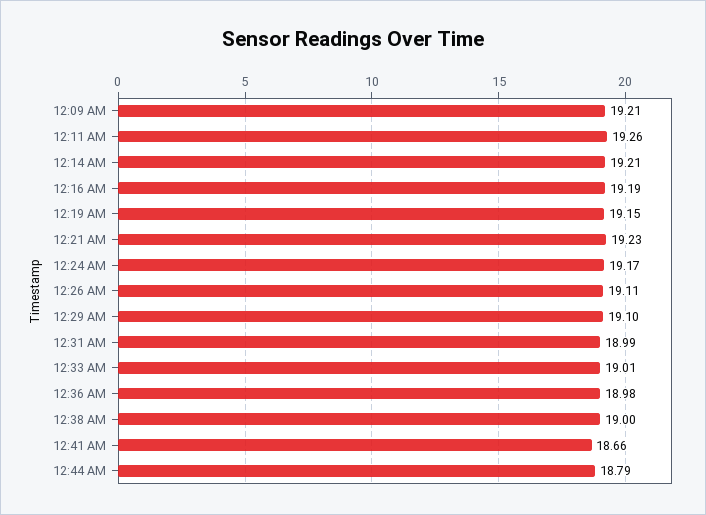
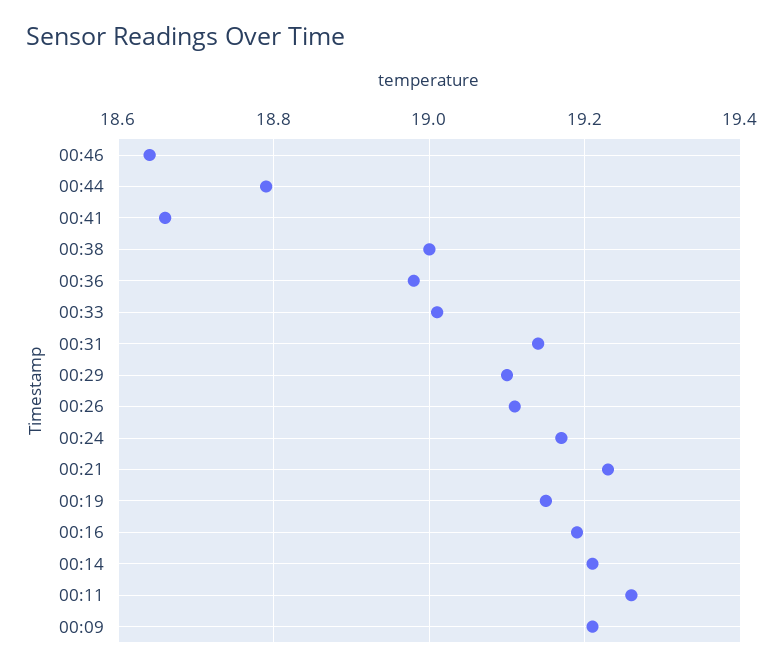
12:31 AM: 18.99 -> 19.15
00:46: none -> 18.65

